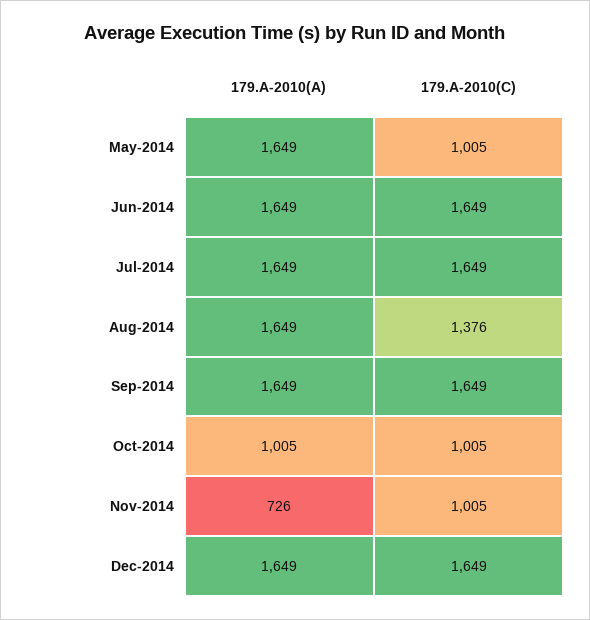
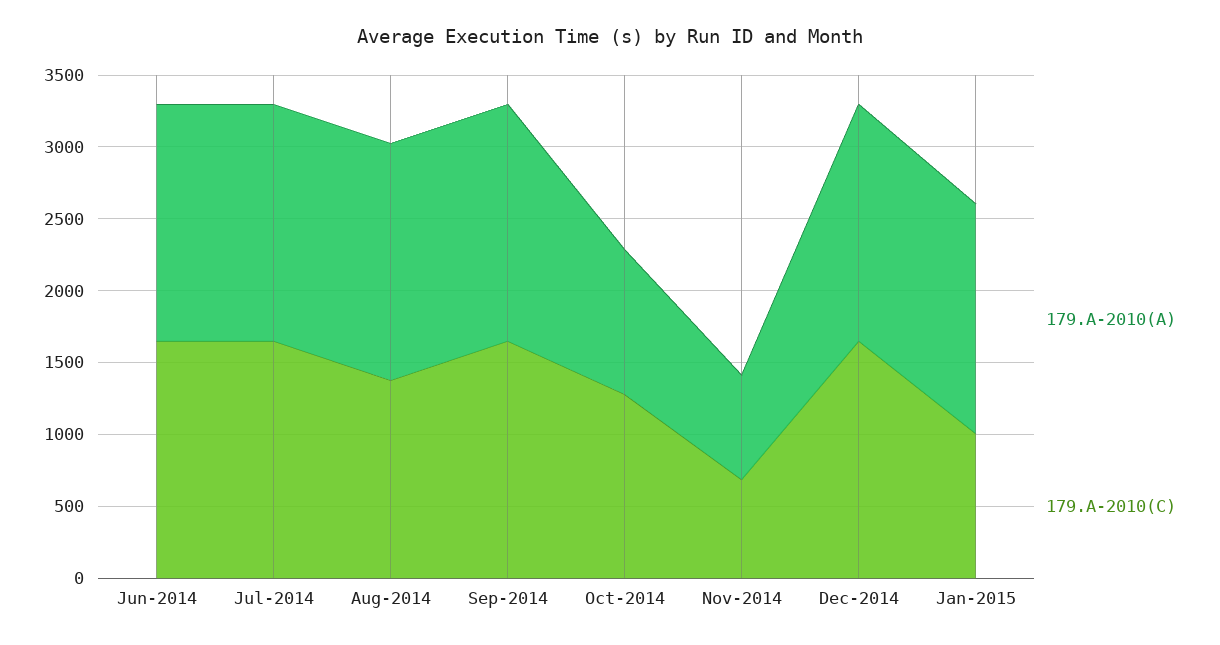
179.A-2010(A), May-2014: 1649 -> none
179.A-2010(C), May-2014: 1005 -> none
179.A-2010(C), Oct-2014: 1005 -> 1300
179.A-2010(C), Nov-2014: 1005 -> 700
179.A-2010(A), Jan-2015: none -> 1600
179.A-2010(C), Jan-2015: none -> 1000

